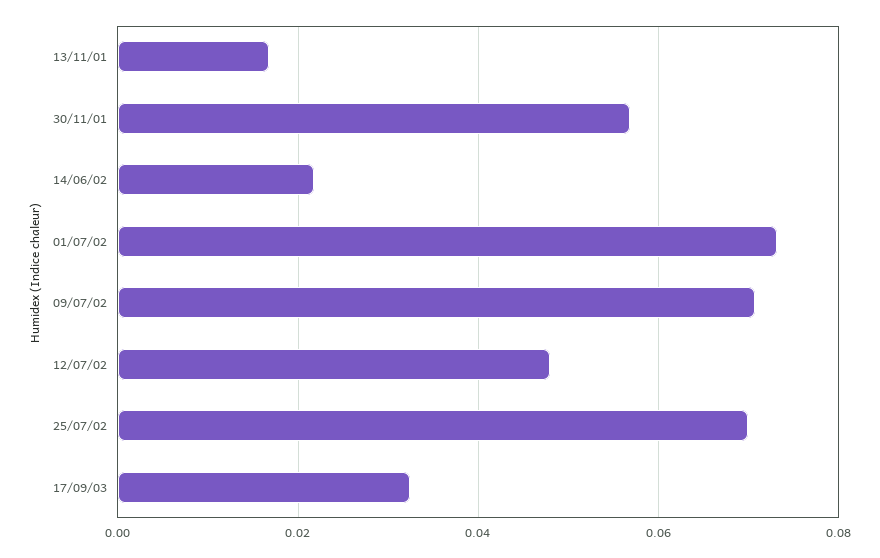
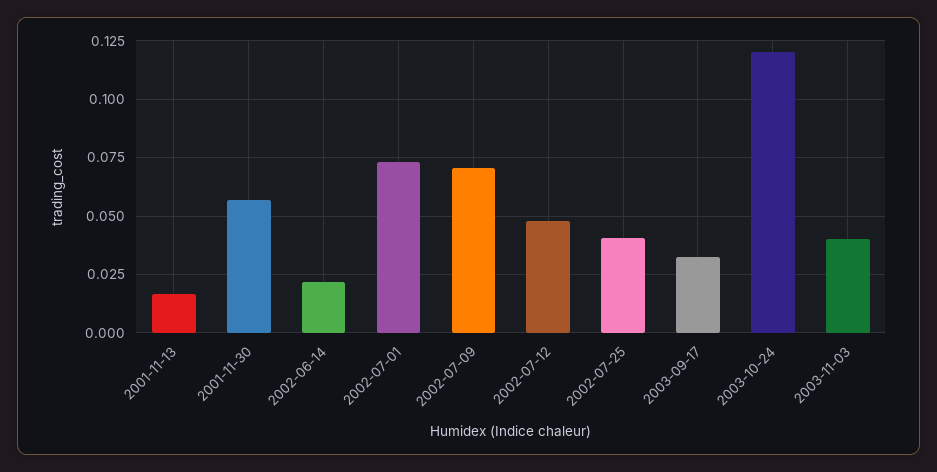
25/07/02: 0.07 -> 0.04
2003-10-24: none -> 0.12
2003-11-03: none -> 0.04

